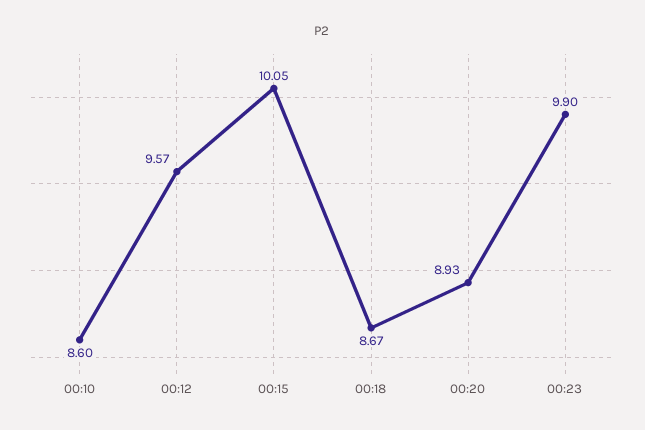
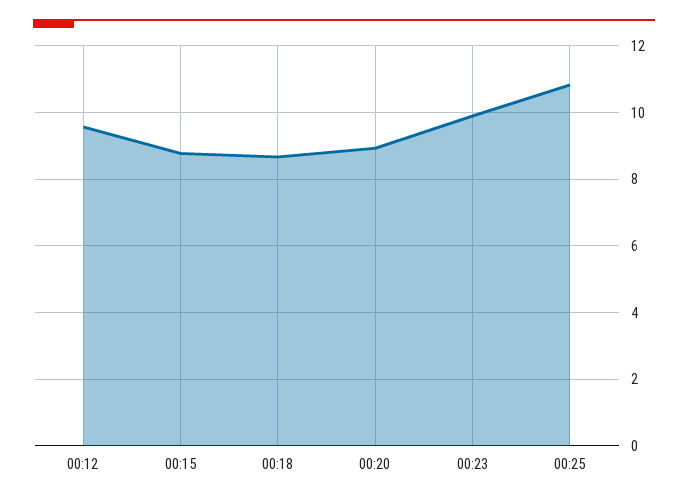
00:10: 8.6 -> none
00:15: 10.05 -> 8.8
00:25: none -> 10.8

